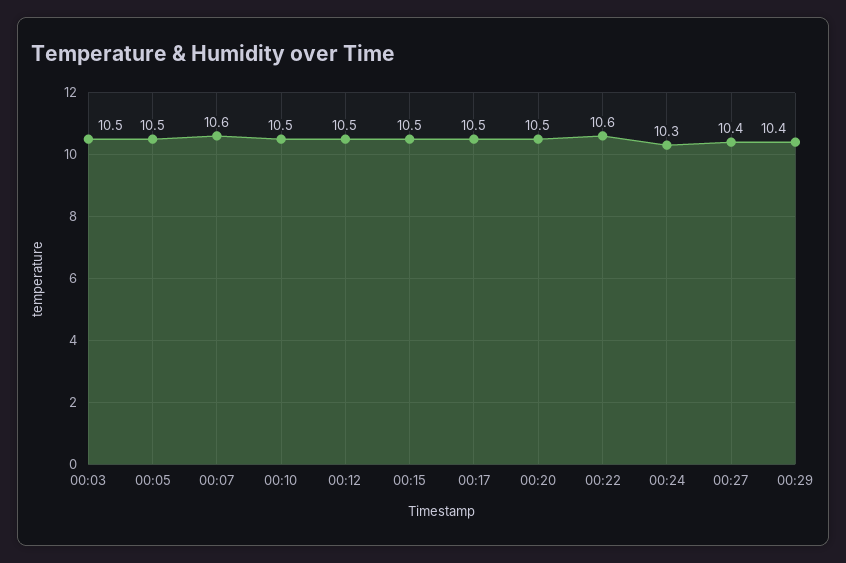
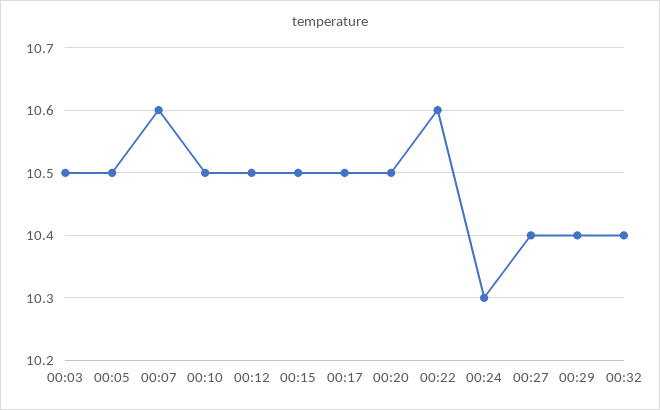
00:32: none -> 10.4

